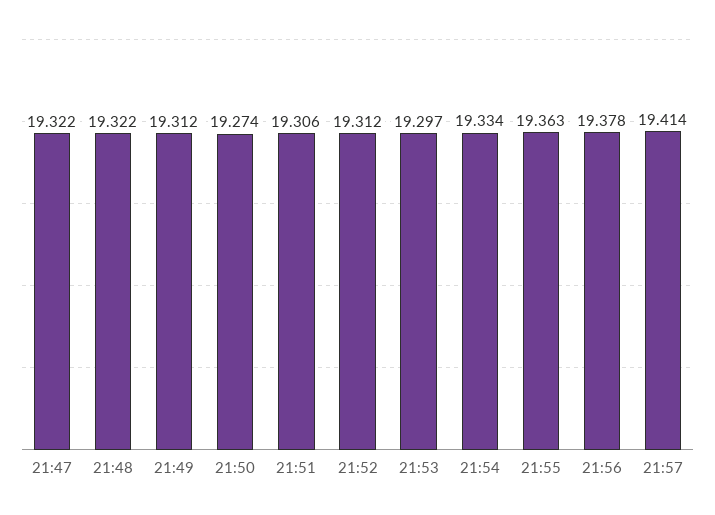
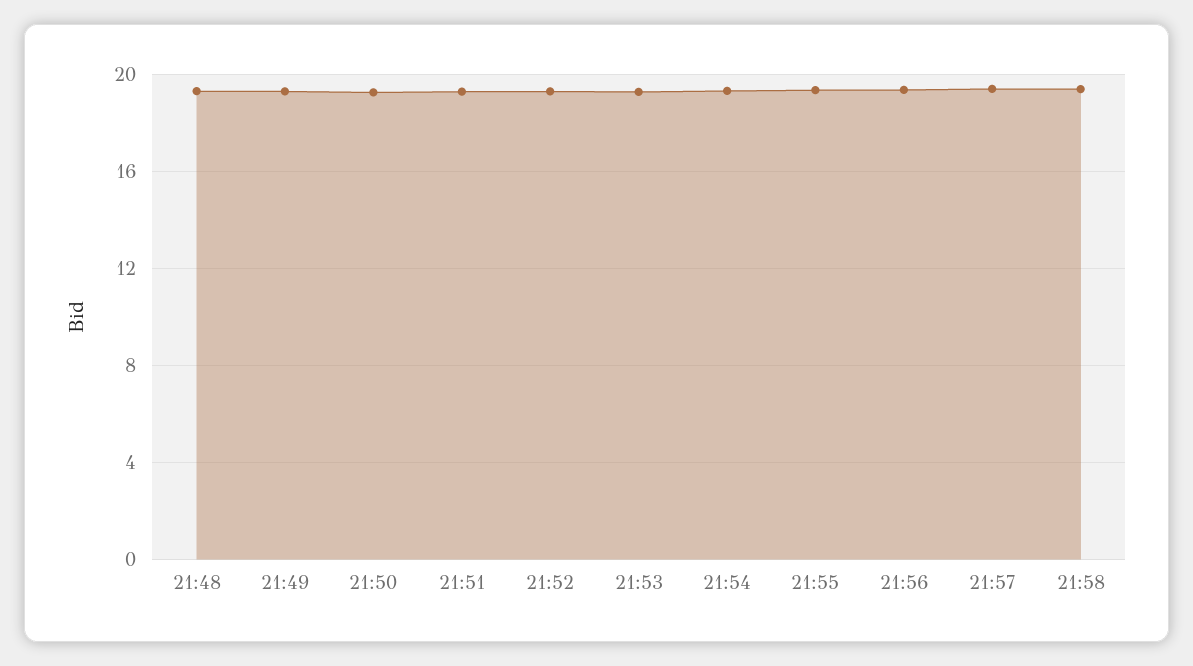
21:47: 19.322 -> none
21:58: none -> 19.5

